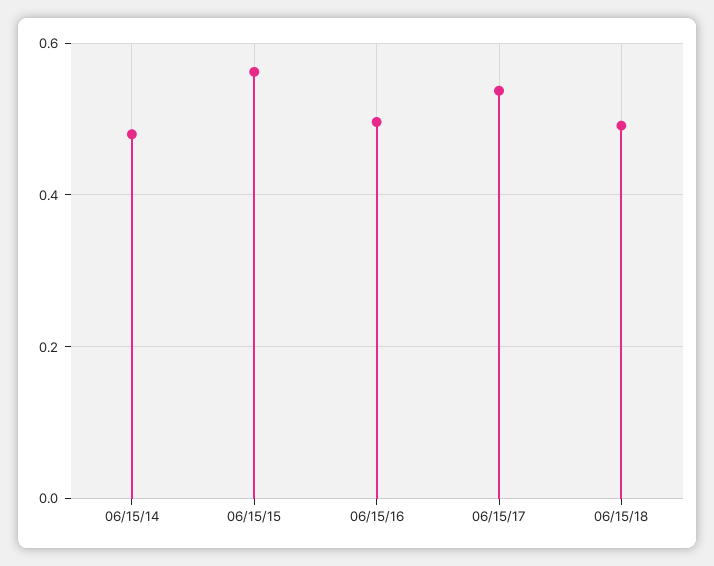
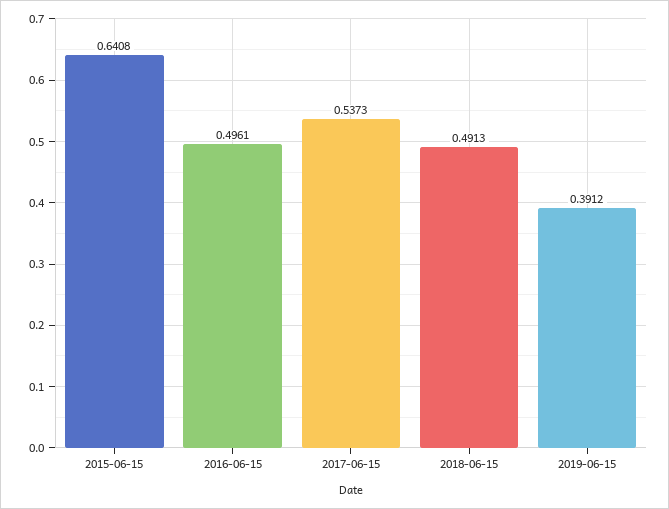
06/15/14: 0.48 -> none
06/15/15: 0.56 -> 0.6408
2019-06-15: none -> 0.3912

